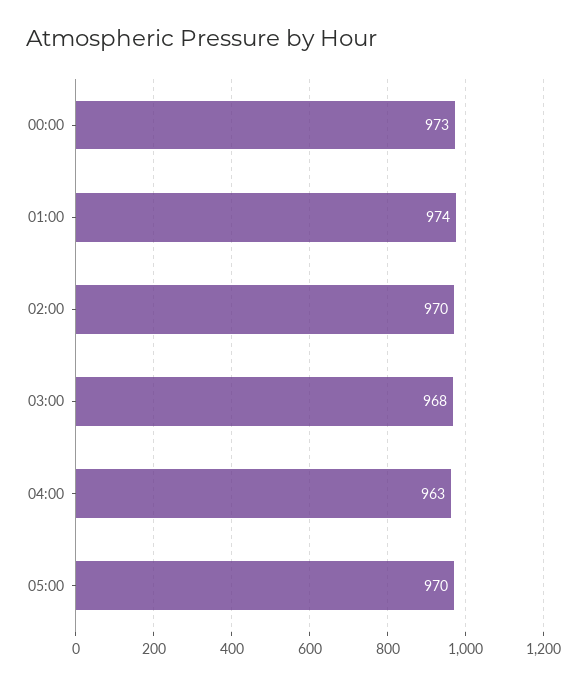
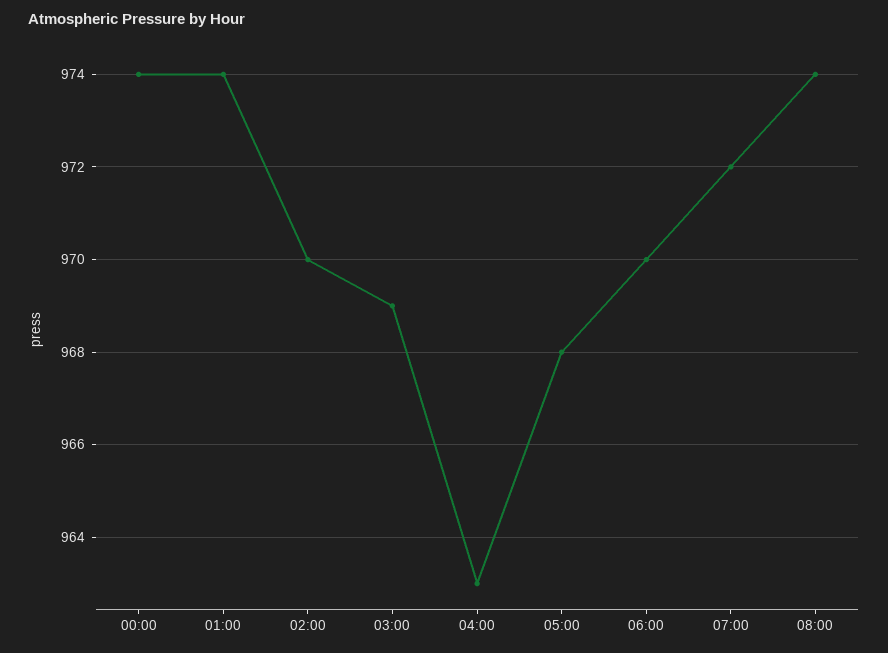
00:00: 973 -> 974
03:00: 968 -> 969
05:00: 970 -> 968
06:00: none -> 970
07:00: none -> 972
08:00: none -> 974

